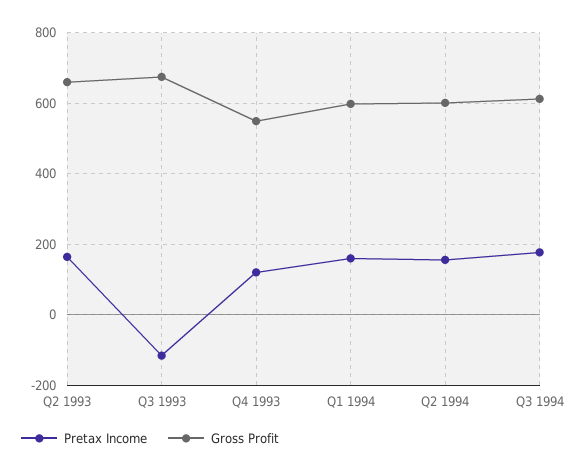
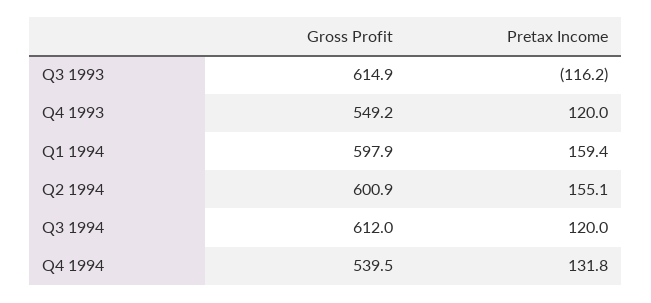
Pretax Income, Q2 1993: 160 -> none
Gross Profit, Q2 1993: 660 -> none
Gross Profit, Q3 1993: 680 -> 614.9
Pretax Income, Q3 1994: 180 -> 120
Gross Profit, Q4 1994: none -> 539.5
Pretax Income, Q4 1994: none -> 131.8

